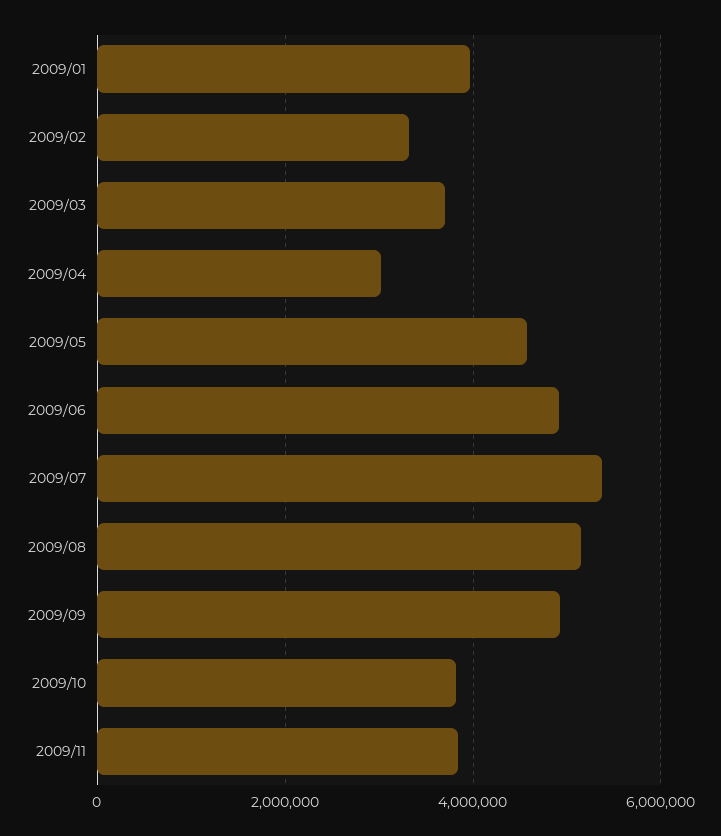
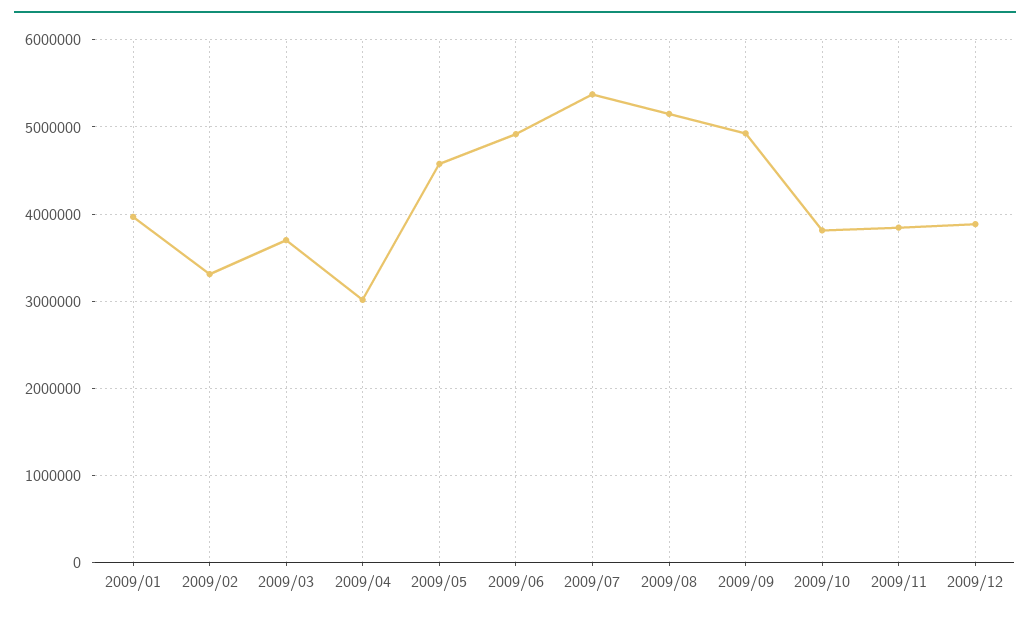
2009/12: none -> 3900000

